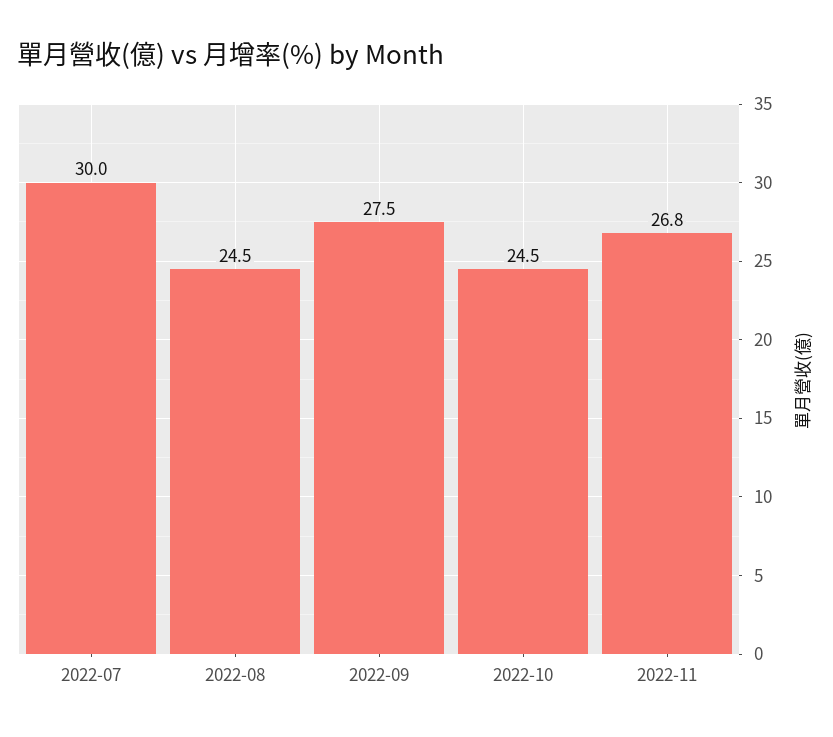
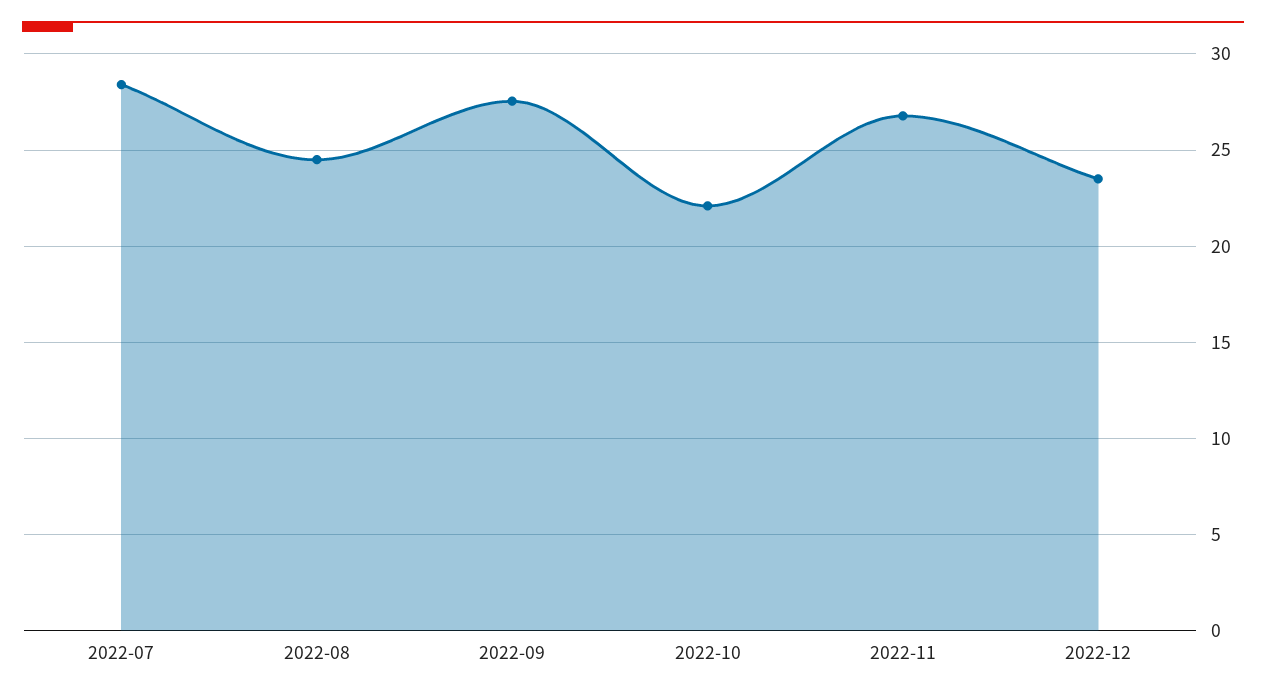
2022-07: 30 -> 28.5
2022-10: 24.5 -> 22
2022-12: none -> 23.5

